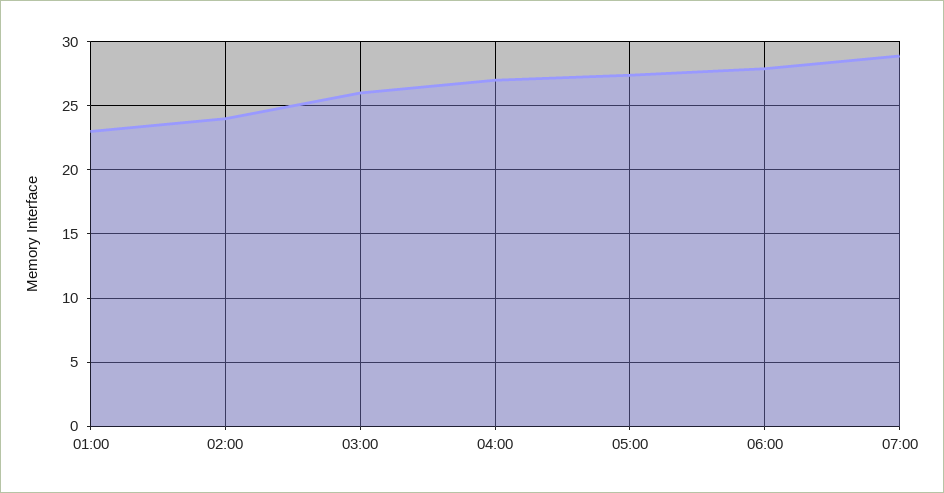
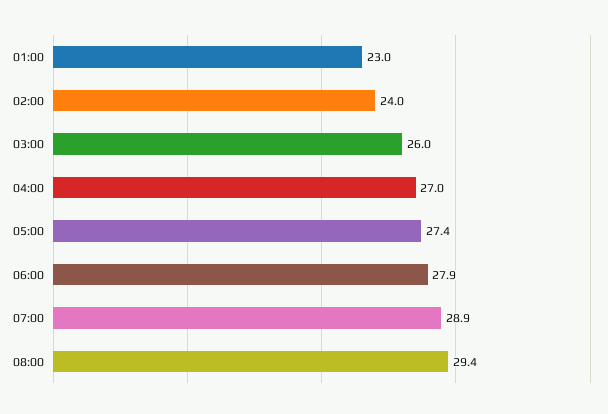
08:00: none -> 29.4

